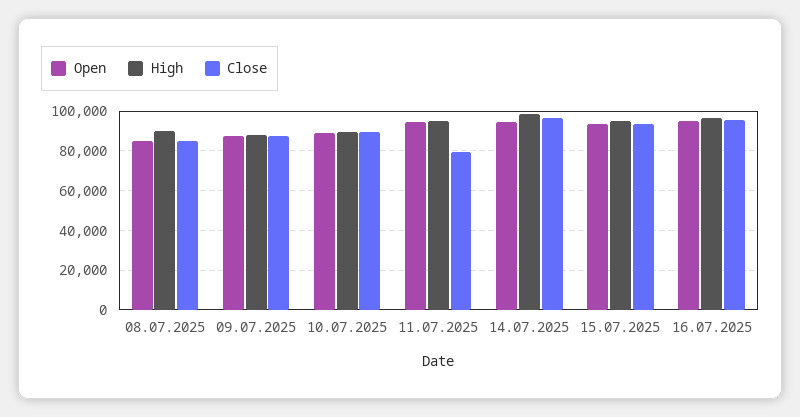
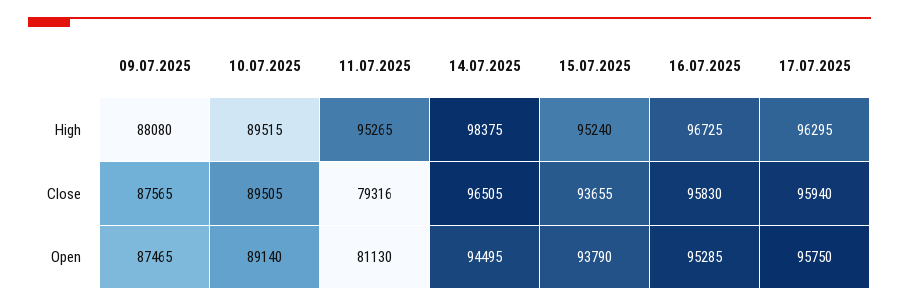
Open, 08.07.2025: 85000 -> none
High, 08.07.2025: 90000 -> none
Close, 08.07.2025: 85000 -> none
Open, 11.07.2025: 95000 -> 81130
High, 17.07.2025: none -> 96295
Close, 17.07.2025: none -> 95940
Open, 17.07.2025: none -> 95750

